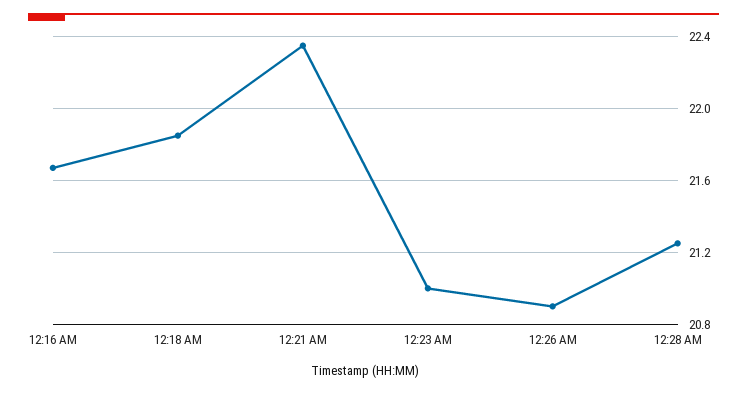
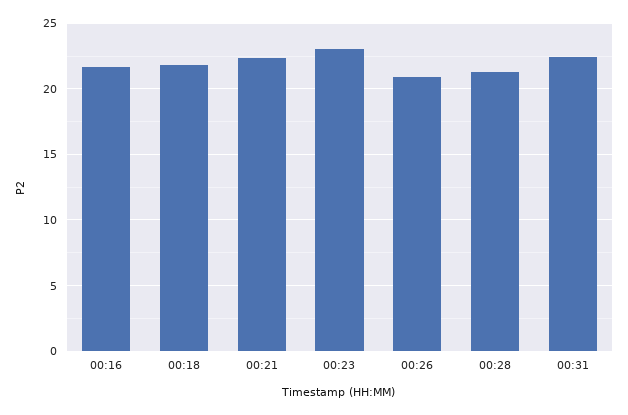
12:23 AM: 21 -> 23
00:31: none -> 22.5

